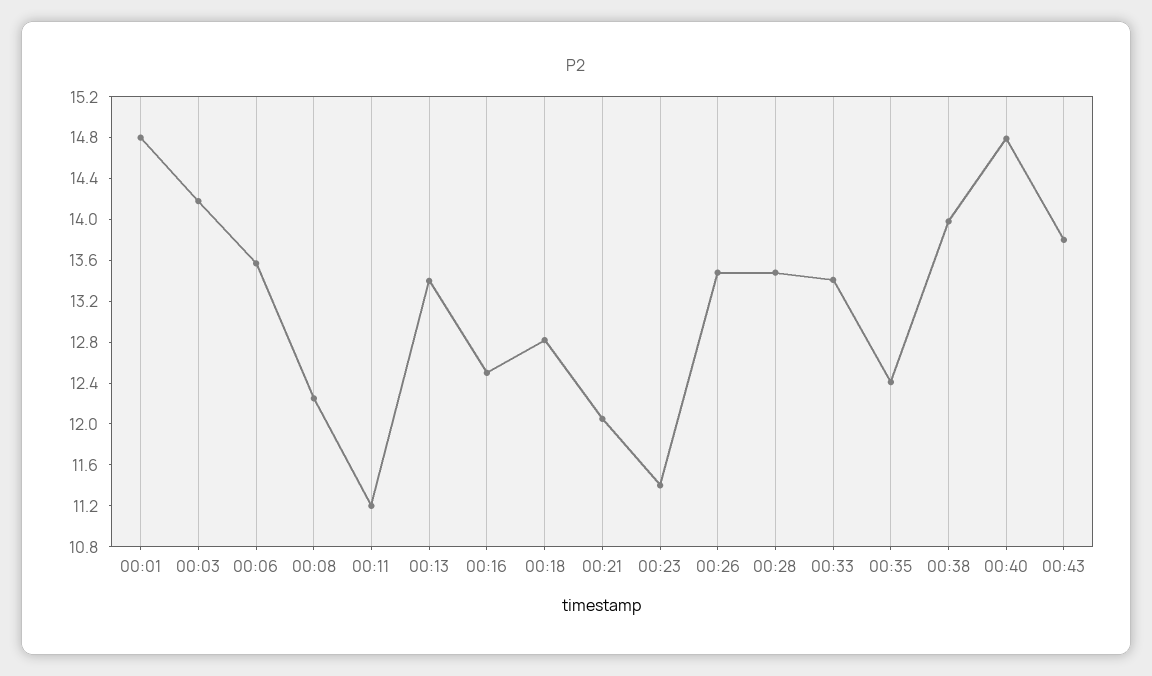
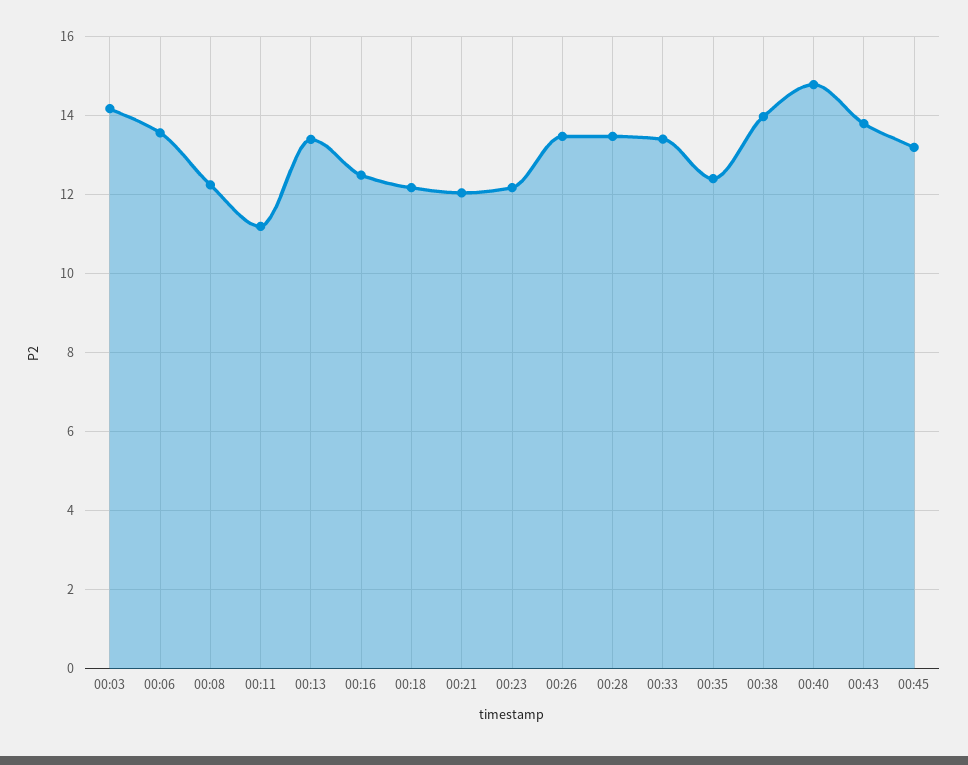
00:01: 14.8 -> none
00:18: 12.8 -> 12.2
00:23: 11.4 -> 12.2
00:45: none -> 13.2

